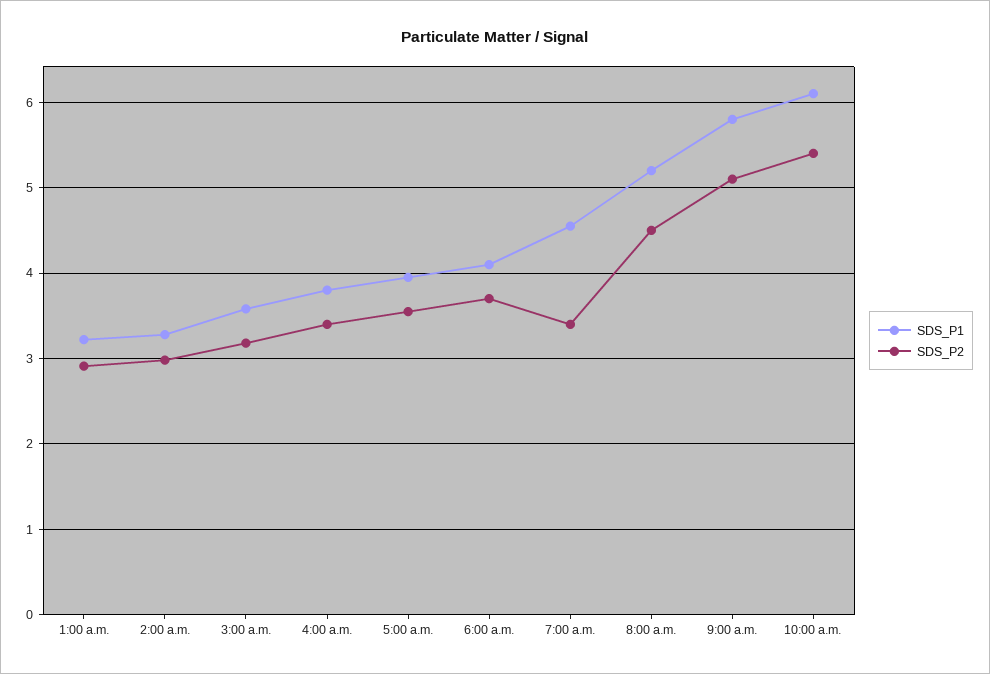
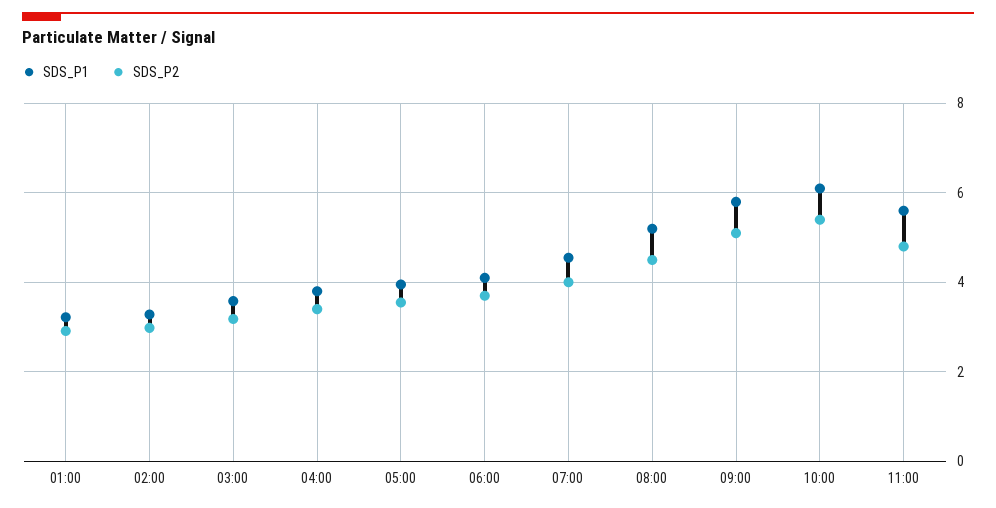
SDS_P2, 7:00 a.m.: 3.4 -> 4
SDS_P1, 11:00: none -> 5.6
SDS_P2, 11:00: none -> 4.8

